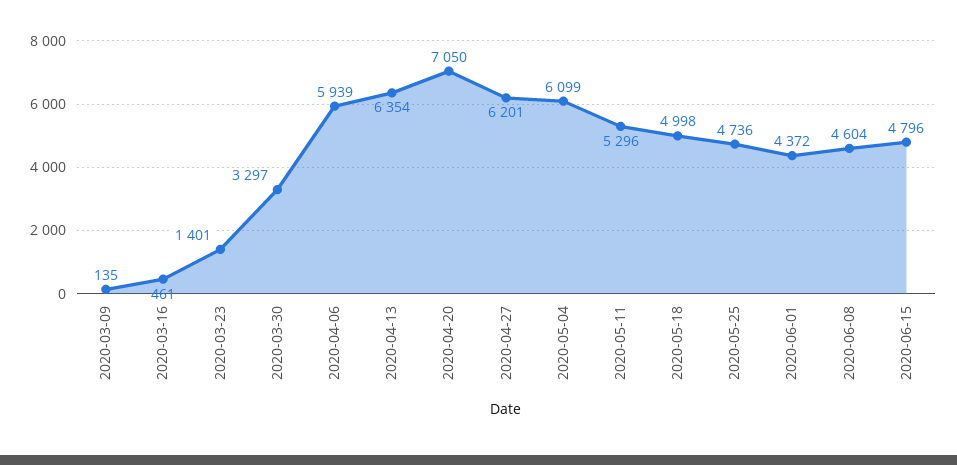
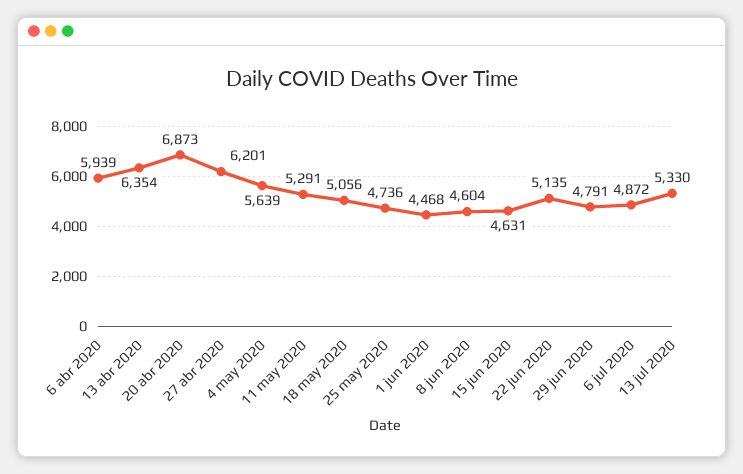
2020-03-09: 135 -> none
2020-03-16: 461 -> none
2020-03-23: 1401 -> none
2020-03-30: 3297 -> none
2020-04-20: 7050 -> 6873
2020-05-04: 6099 -> 5639
2020-05-11: 5296 -> 5291
2020-05-18: 4998 -> 5056
2020-06-01: 4372 -> 4468
2020-06-15: 4796 -> 4631
22 jun 2020: none -> 5135
29 jun 2020: none -> 4791
6 jul 2020: none -> 4872
13 jul 2020: none -> 5330

